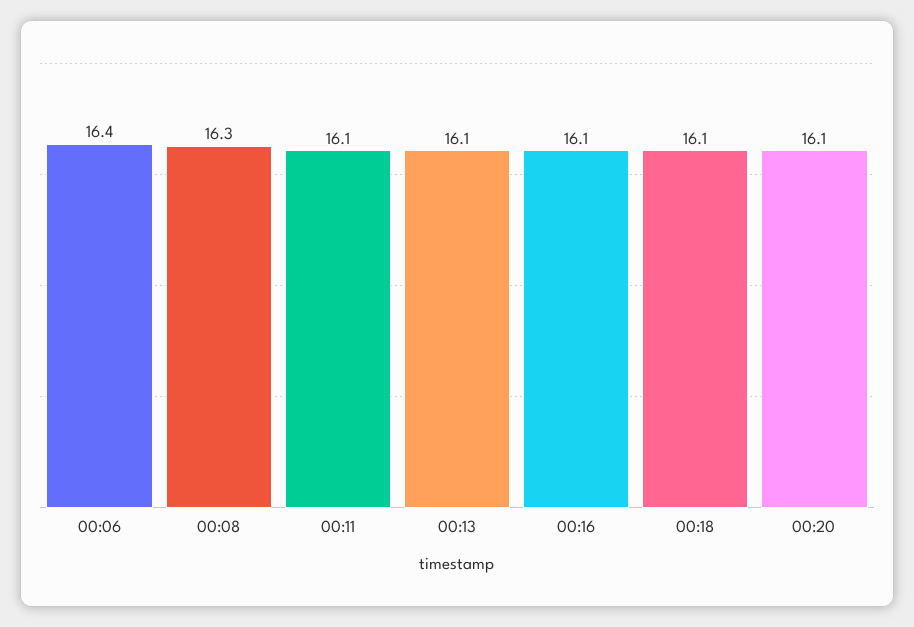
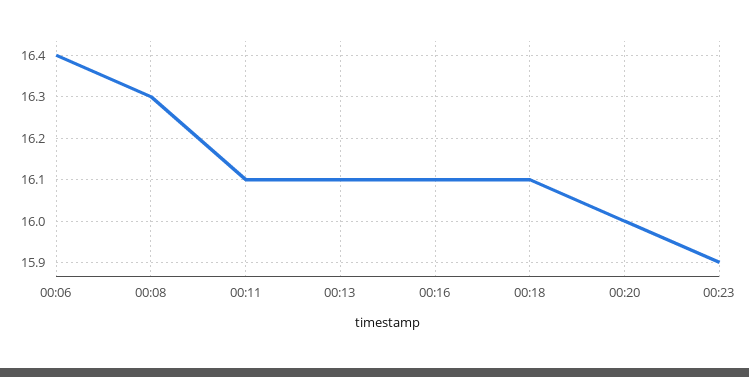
00:20: 16.1 -> 16
00:23: none -> 15.9

